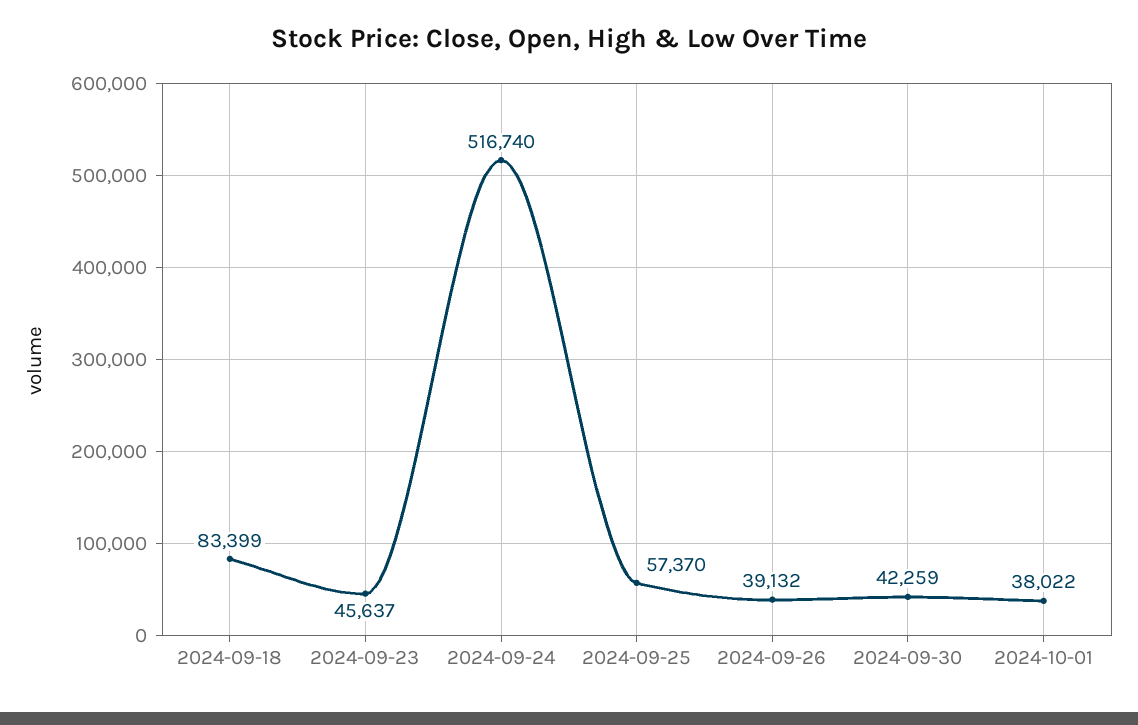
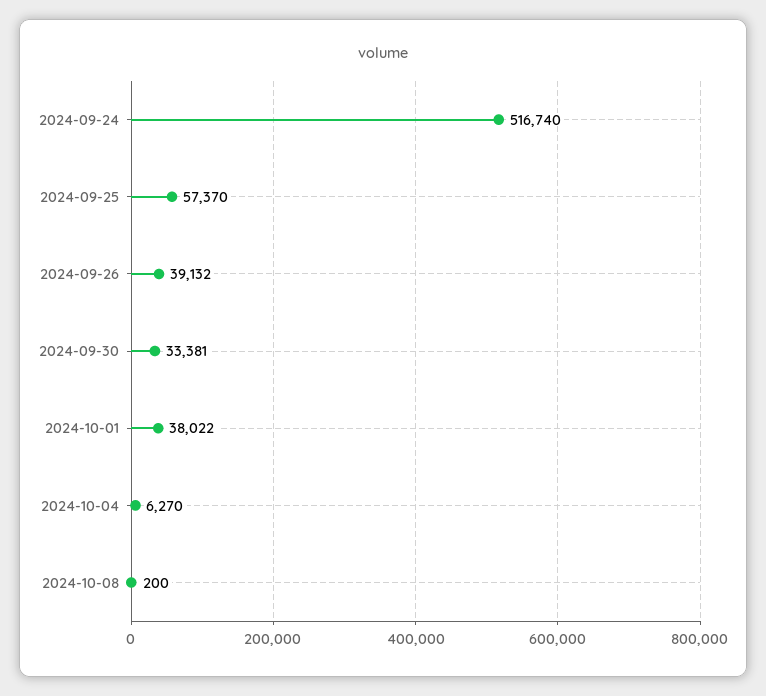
2024-09-18: 83399 -> none
2024-09-23: 45637 -> none
2024-09-30: 42259 -> 33381
2024-10-04: none -> 6270
2024-10-08: none -> 200

